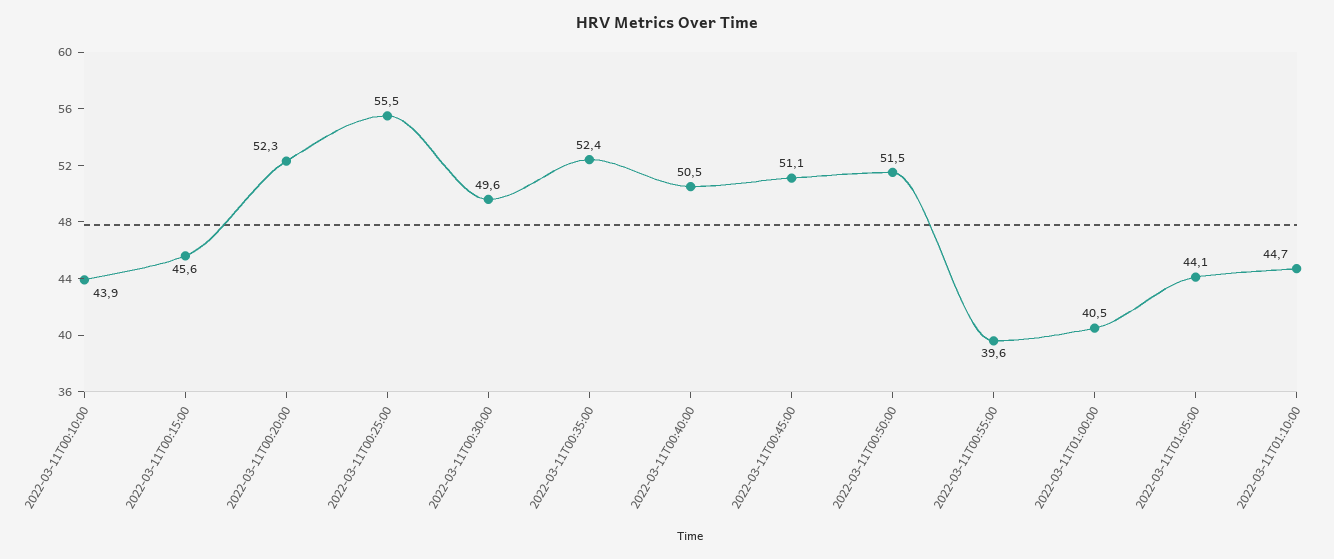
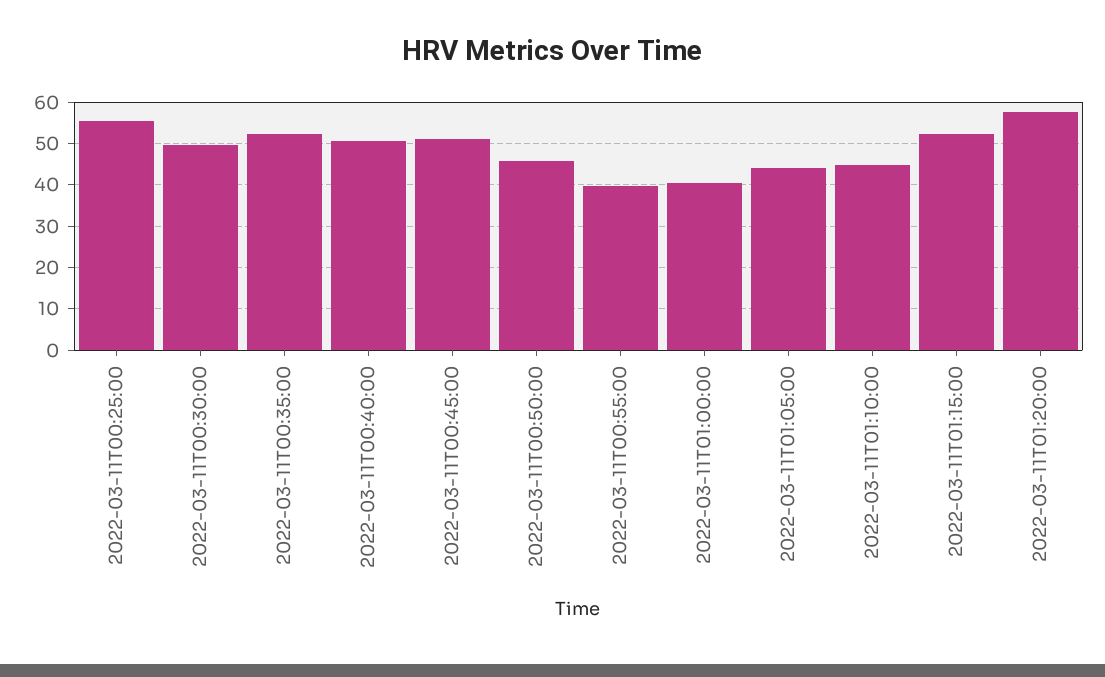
2022-03-11T00:10:00: 43.9 -> none
2022-03-11T00:15:00: 45.6 -> none
2022-03-11T00:20:00: 52.3 -> none
2022-03-11T00:50:00: 51.5 -> 46
2022-03-11T01:15:00: none -> 52
2022-03-11T01:20:00: none -> 58

